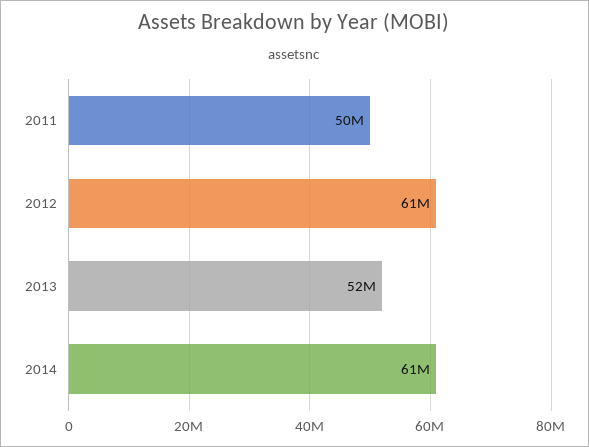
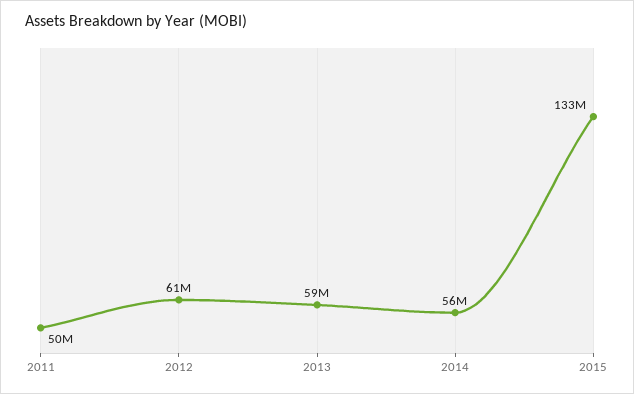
2013: 52000000 -> 59000000
2014: 61000000 -> 56000000
2015: none -> 133000000

